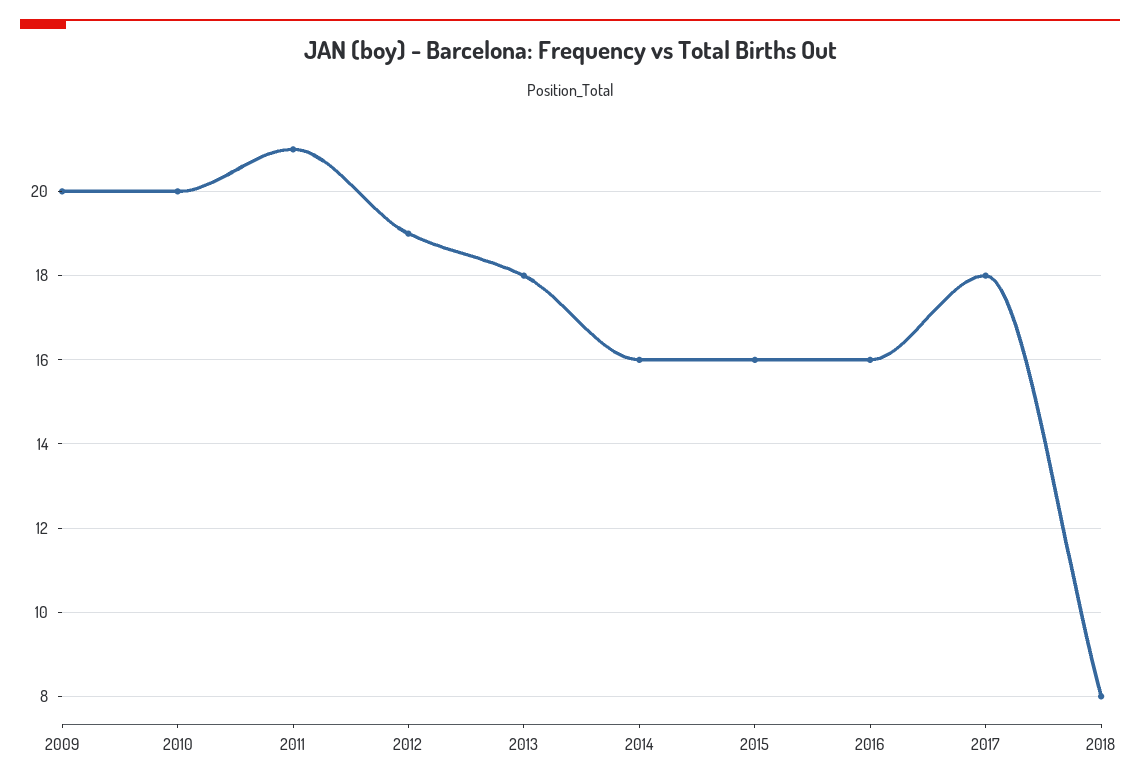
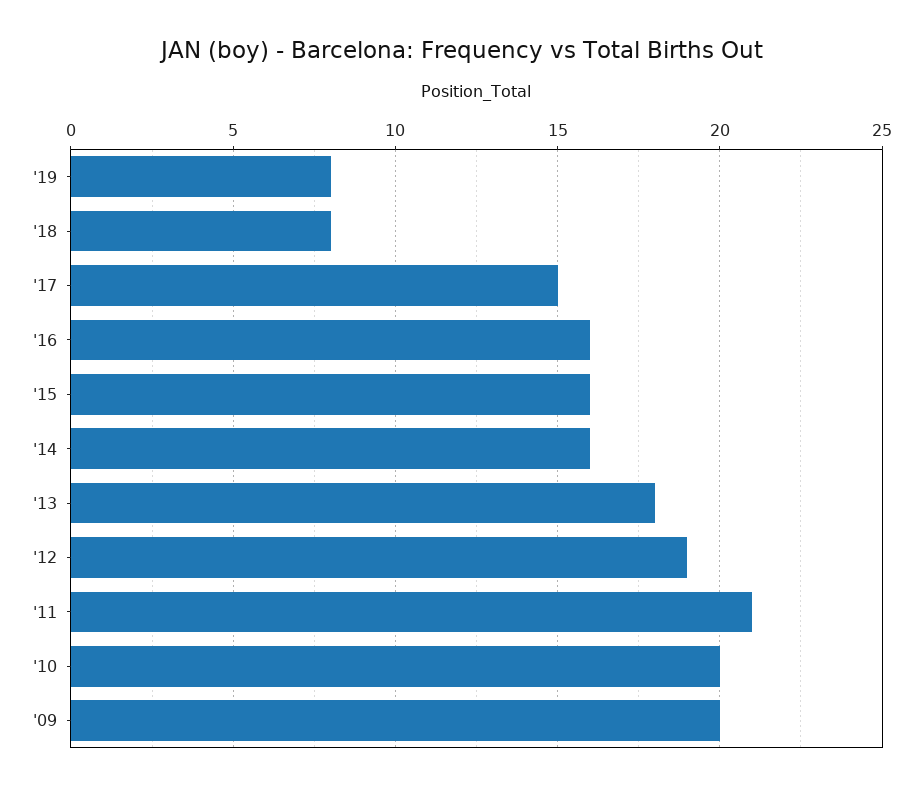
2017: 18 -> 15
'19: none -> 8

